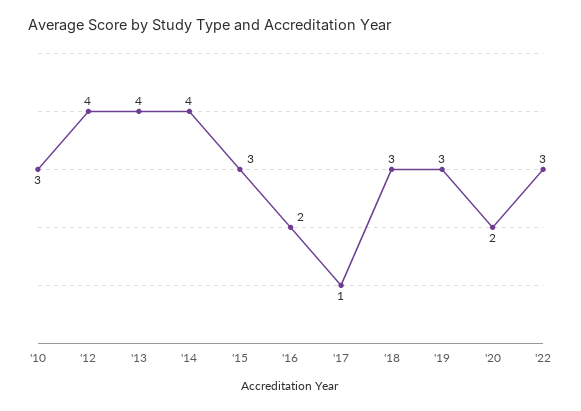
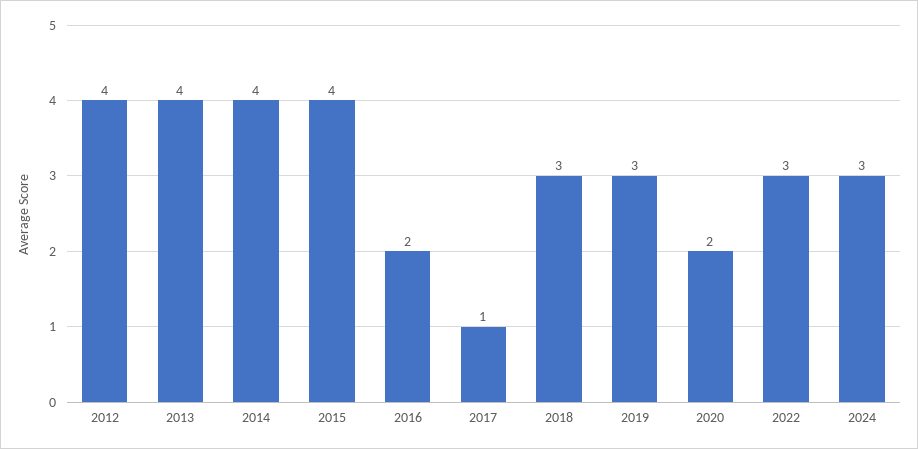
'10: 3 -> none
'15: 3 -> 4
2024: none -> 3

